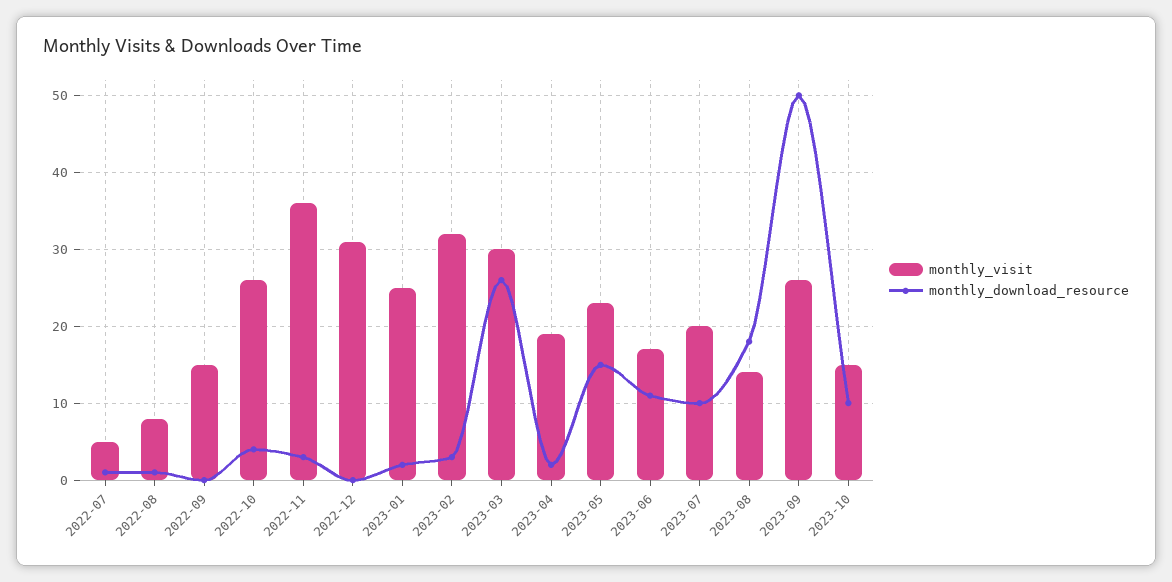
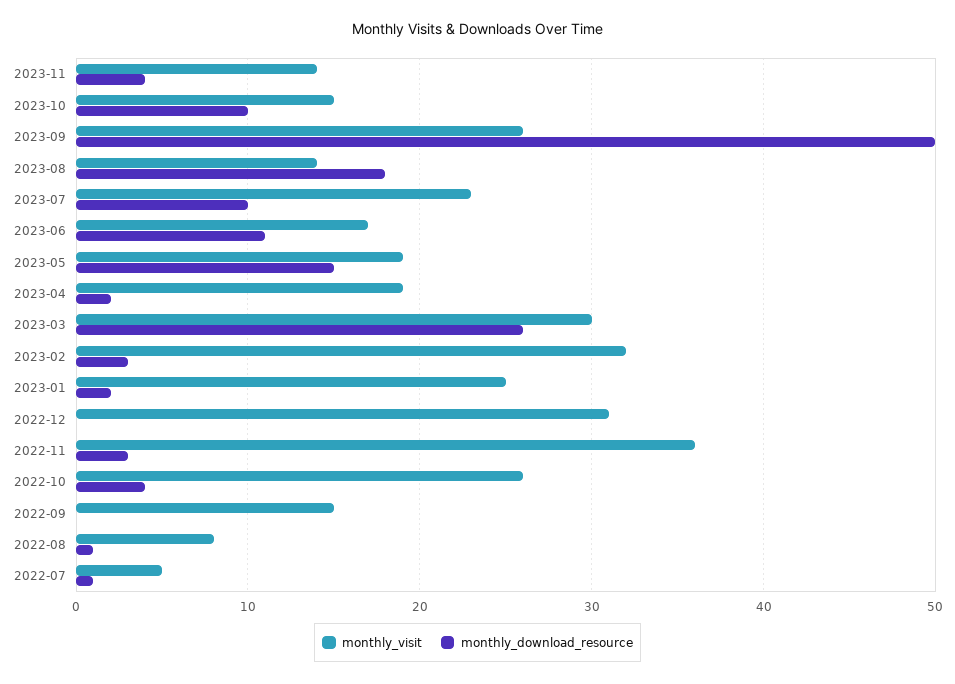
monthly_visit, 2023-05: 23 -> 19
monthly_visit, 2023-07: 20 -> 23
monthly_visit, 2023-11: none -> 14
monthly_download_resource, 2023-11: none -> 4

